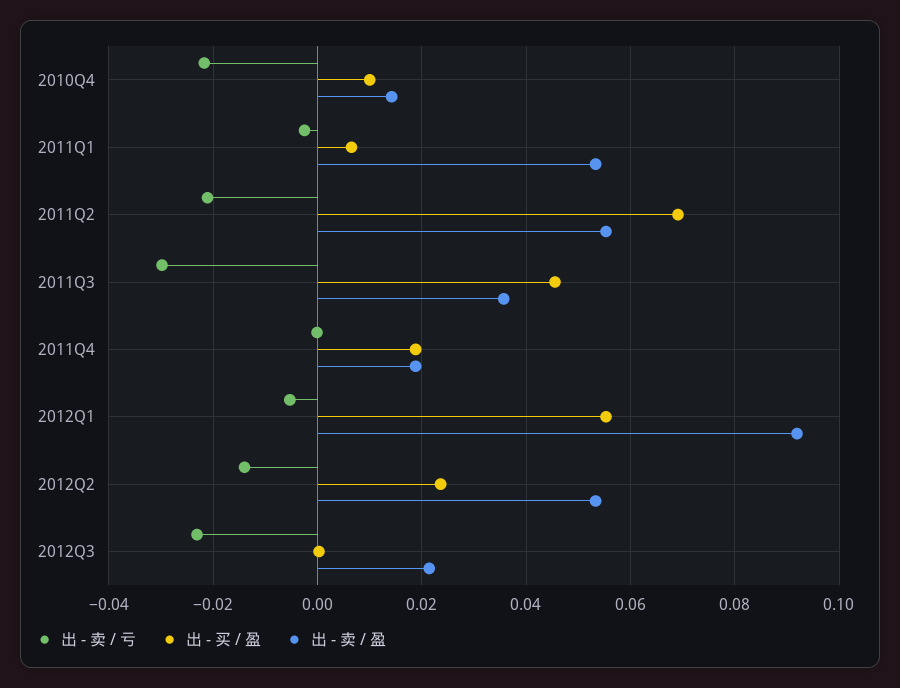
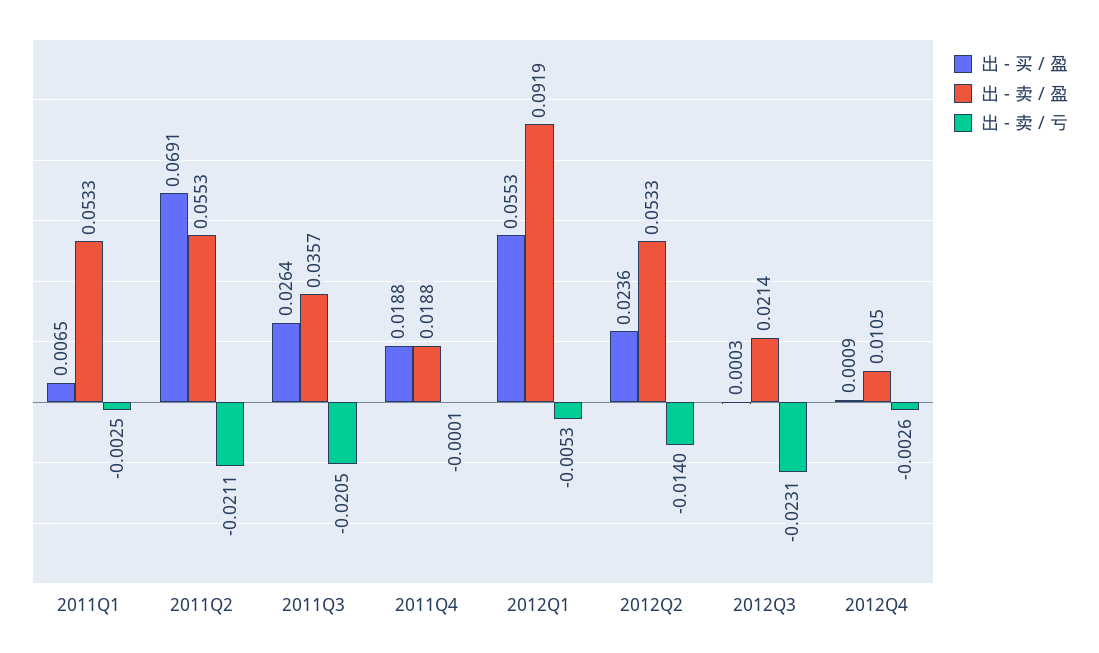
出 - 卖 / 亏, 2010Q4: -0.022 -> none
出 - 买 / 盈, 2010Q4: 0.01 -> none
出 - 卖 / 盈, 2010Q4: 0.014 -> none
出 - 卖 / 亏, 2011Q3: -0.03 -> -0.0205
出 - 买 / 盈, 2011Q3: 0.046 -> 0.0264
出 - 买 / 盈, 2012Q4: none -> 0.0009
出 - 卖 / 盈, 2012Q4: none -> 0.0105
出 - 卖 / 亏, 2012Q4: none -> -0.0026

